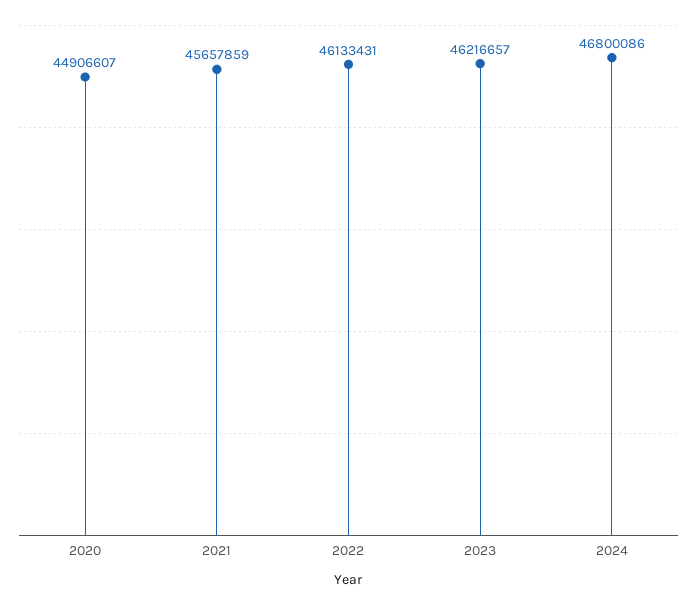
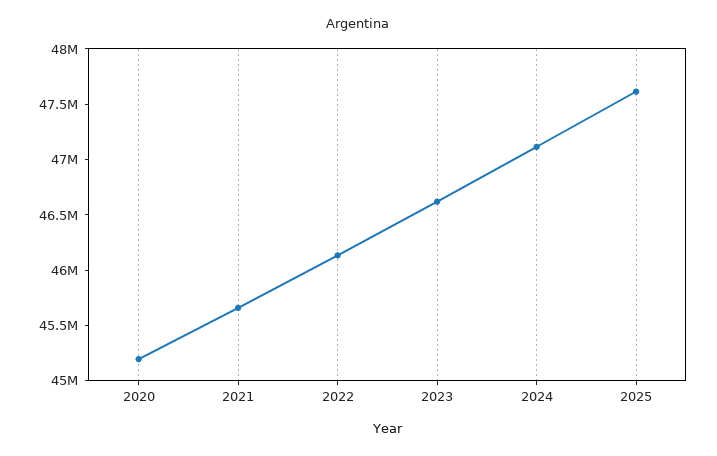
2020: 44906607 -> 45200000
2023: 46216657 -> 46600000
2024: 46800086 -> 47100000
2025: none -> 47600000

